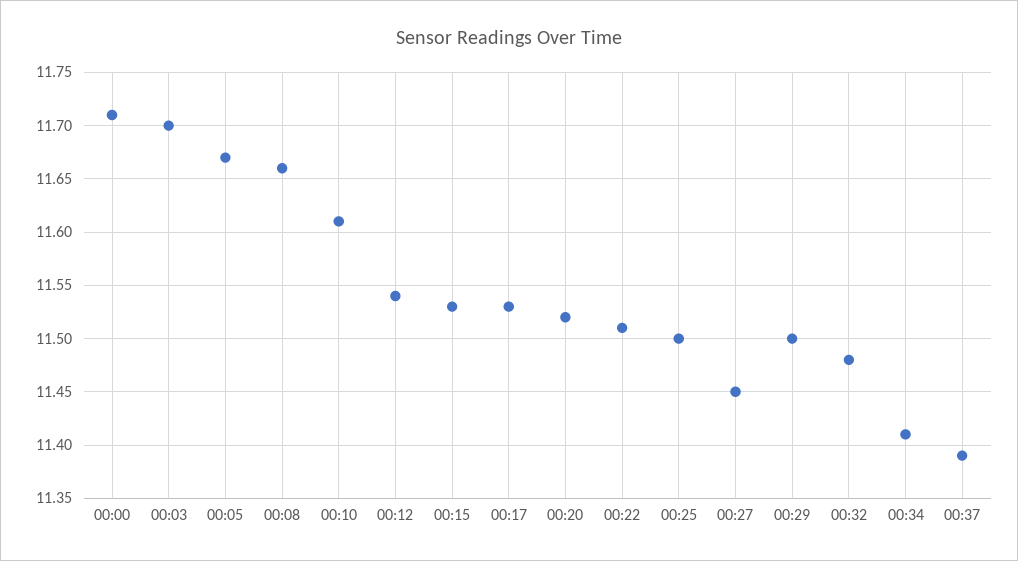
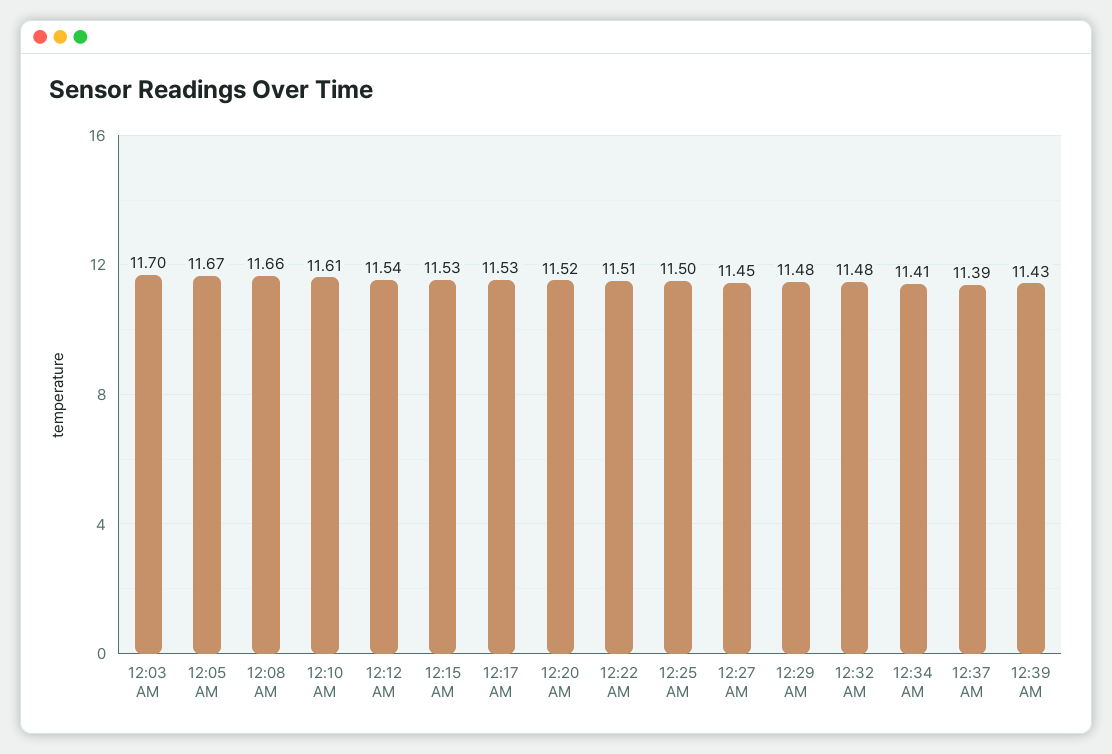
00:00: 11.71 -> none
00:29: 11.5 -> 11.48
12:39 AM: none -> 11.43

